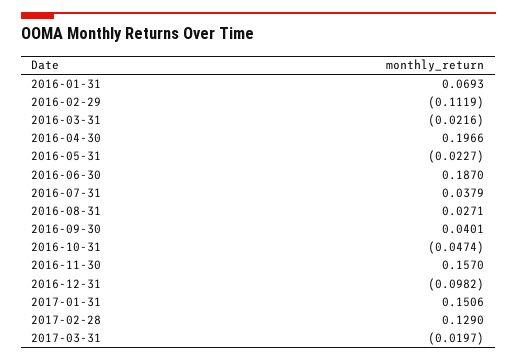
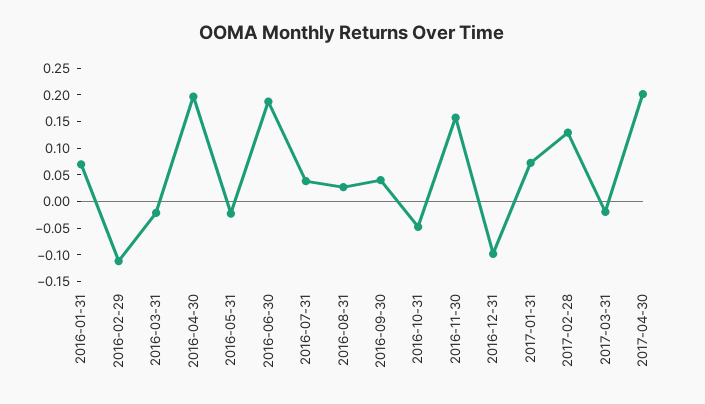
2017-01-31: 0.1506 -> 0.075
2017-04-30: none -> 0.2

